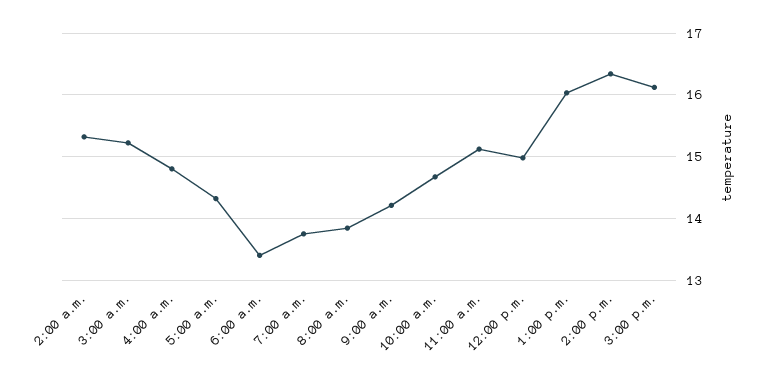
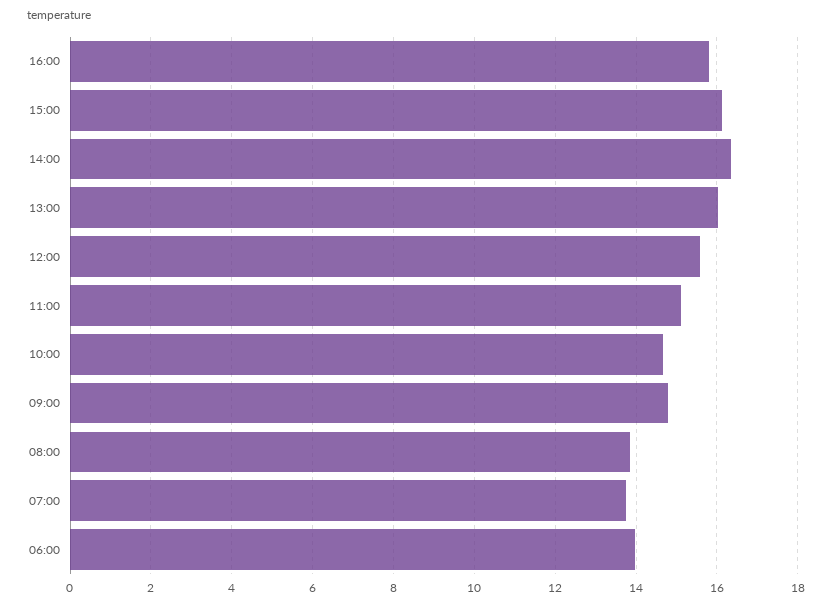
2:00 a.m.: 15.3 -> none
3:00 a.m.: 15.2 -> none
4:00 a.m.: 14.8 -> none
5:00 a.m.: 14.3 -> none
6:00 a.m.: 13.4 -> 14
9:00 a.m.: 14.2 -> 14.8
12:00 p.m.: 15 -> 15.6
16:00: none -> 15.8

